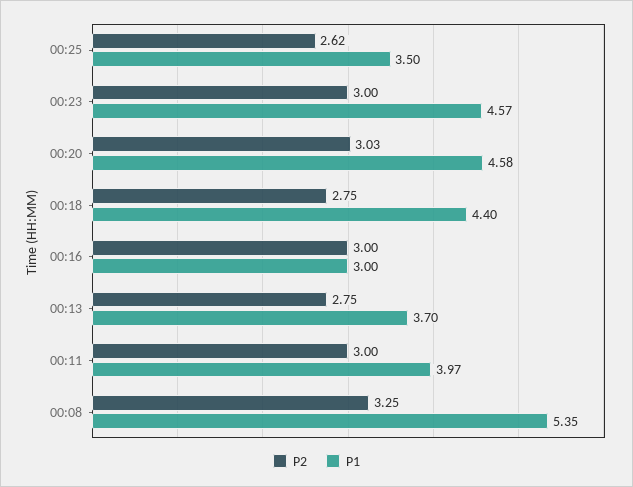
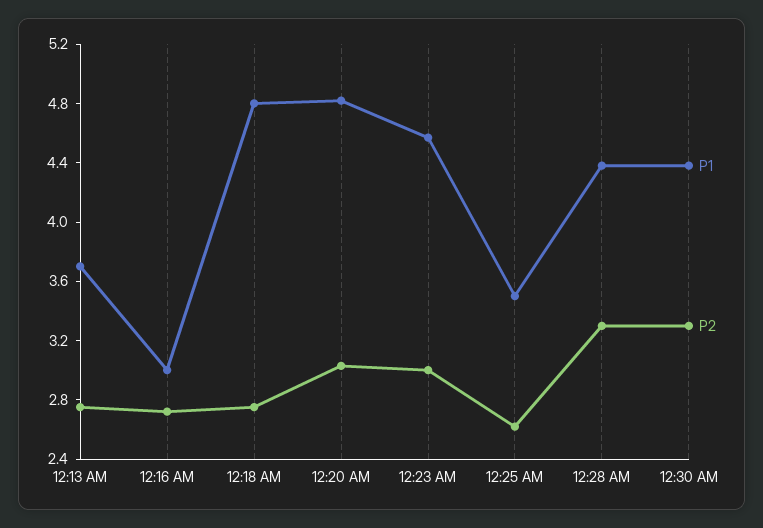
P1, 00:20: 4.58 -> 4.8
P1, 00:18: 4.4 -> 4.8
P2, 00:16: 3 -> 2.7
P2, 00:11: 3 -> none
P1, 00:11: 3.97 -> none
P2, 00:08: 3.25 -> none
P1, 00:08: 5.35 -> none
P1, 12:28 AM: none -> 4.4
P2, 12:28 AM: none -> 3.3
P1, 12:30 AM: none -> 4.4
P2, 12:30 AM: none -> 3.3

